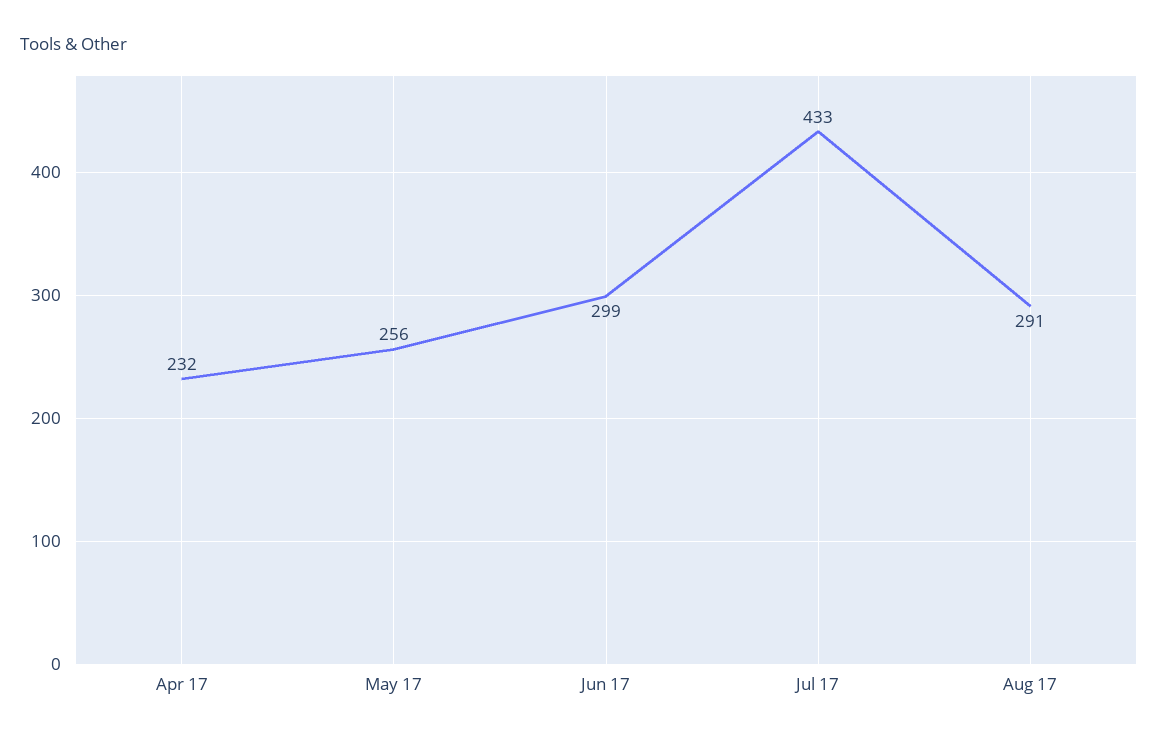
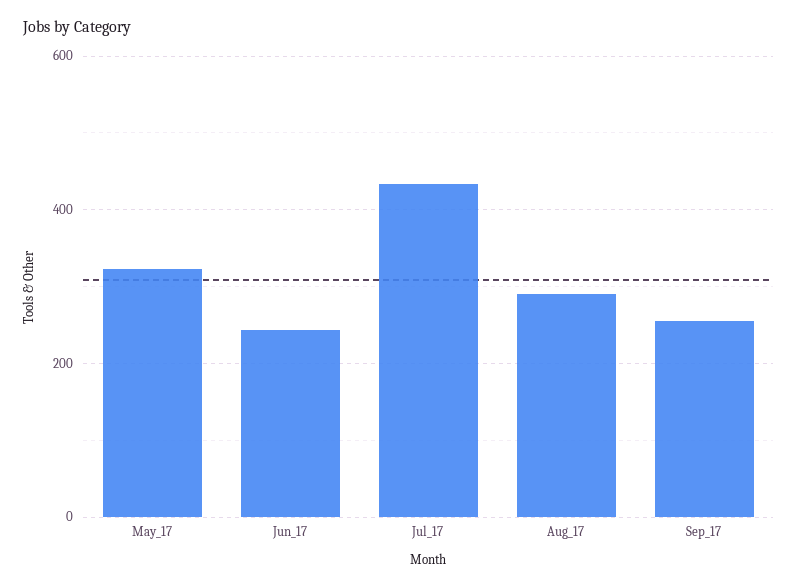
Apr 17: 232 -> none
May 17: 256 -> 320
Jun 17: 299 -> 240
Sep_17: none -> 260

